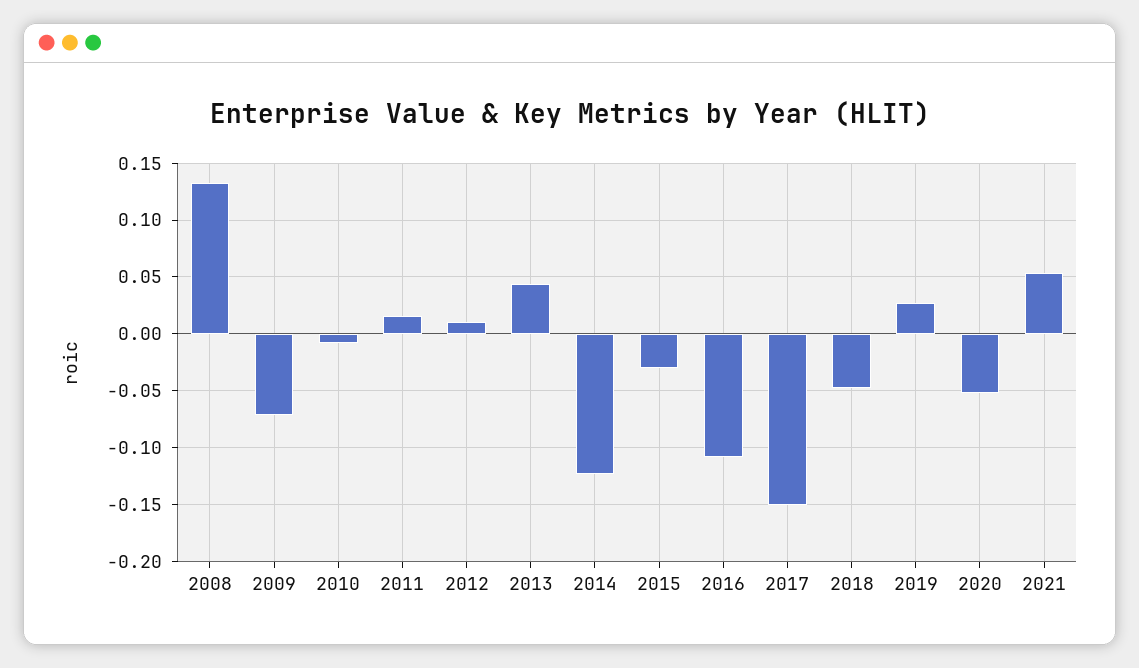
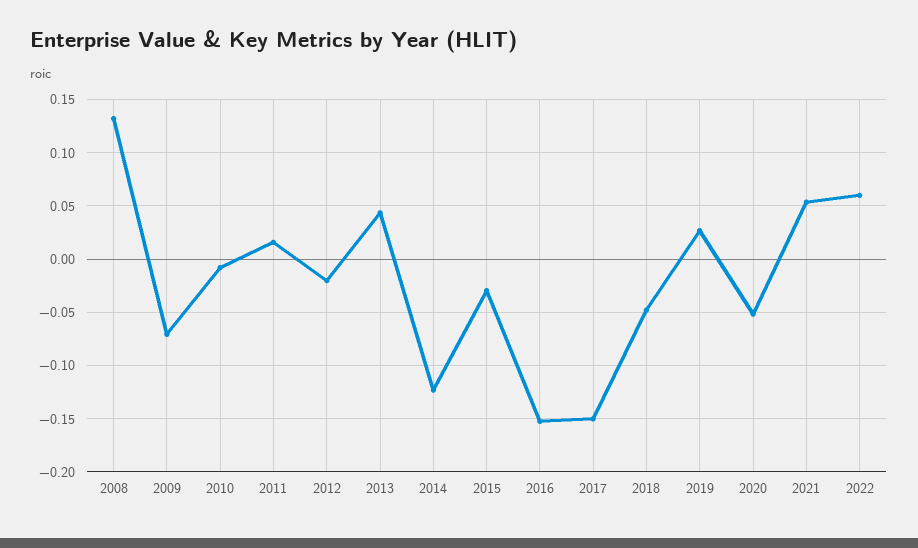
2012: 0.01 -> -0.02
2016: -0.11 -> -0.15
2022: none -> 0.06

